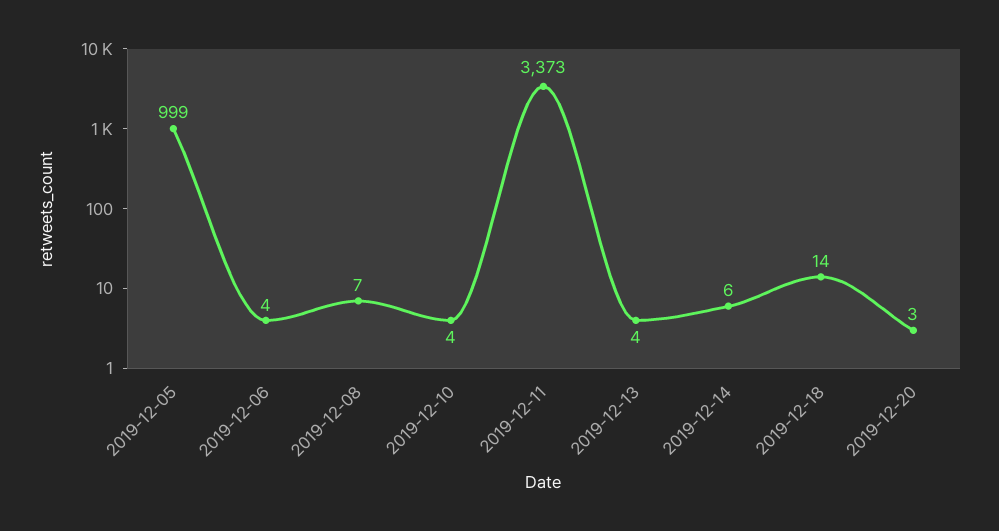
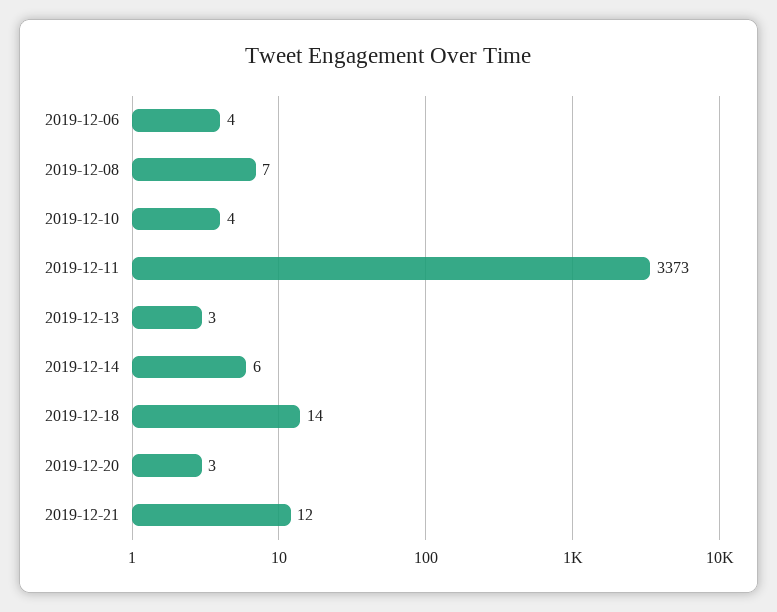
2019-12-05: 999 -> none
2019-12-13: 4 -> 3
2019-12-21: none -> 12

